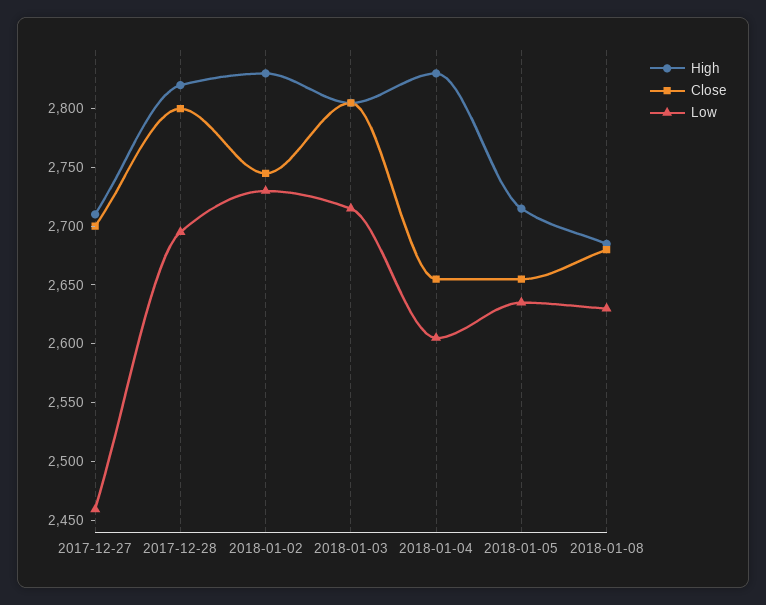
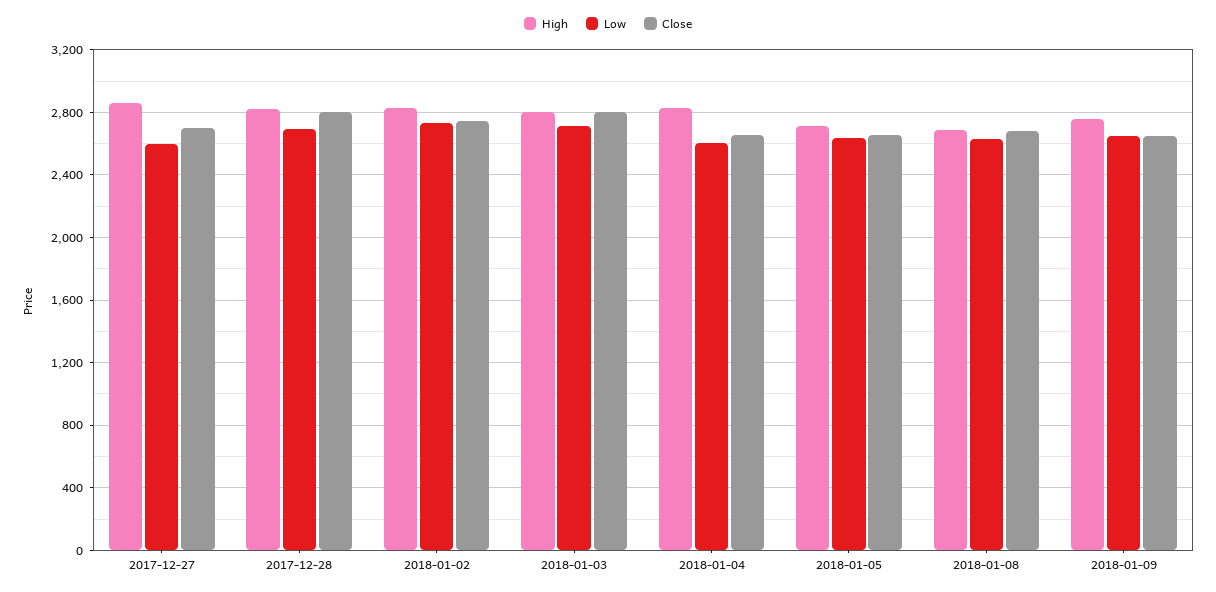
High, 2017-12-27: 2710 -> 2850
Low, 2017-12-27: 2460 -> 2600
High, 2018-01-09: none -> 2750
Low, 2018-01-09: none -> 2650
Close, 2018-01-09: none -> 2650

